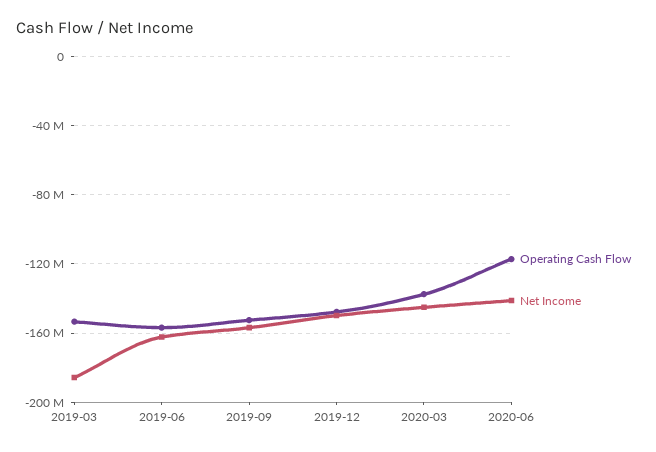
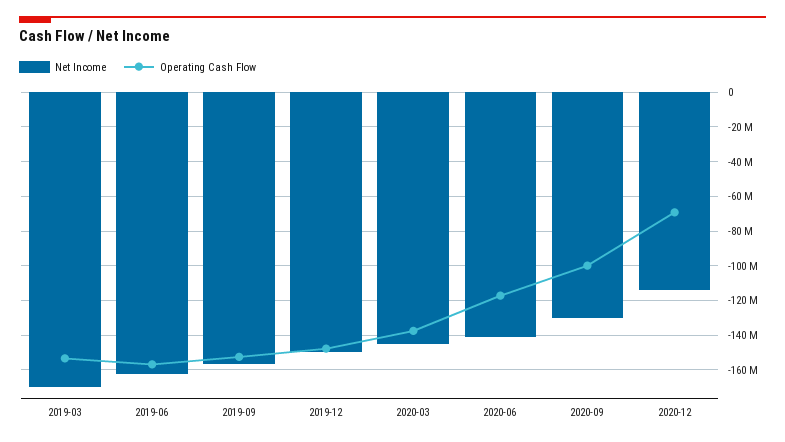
Net Income, 2019-03: -185000000 -> -170000000
Net Income, 2020-09: none -> -130000000
Operating Cash Flow, 2020-09: none -> -100000000
Net Income, 2020-12: none -> -115000000
Operating Cash Flow, 2020-12: none -> -70000000

